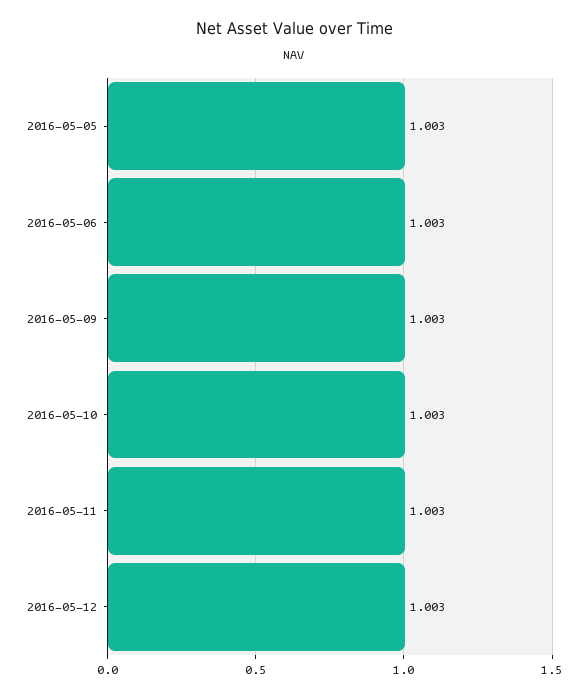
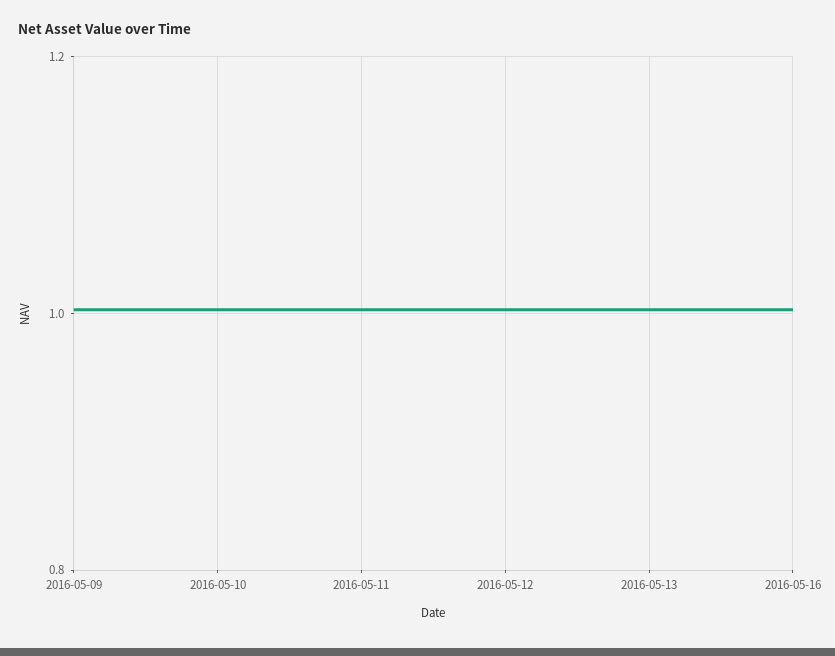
2016-05-05: 1.003 -> none
2016-05-06: 1.003 -> none
2016-05-13: none -> 1
2016-05-16: none -> 1

